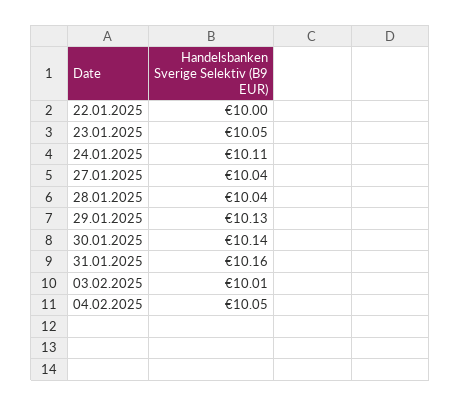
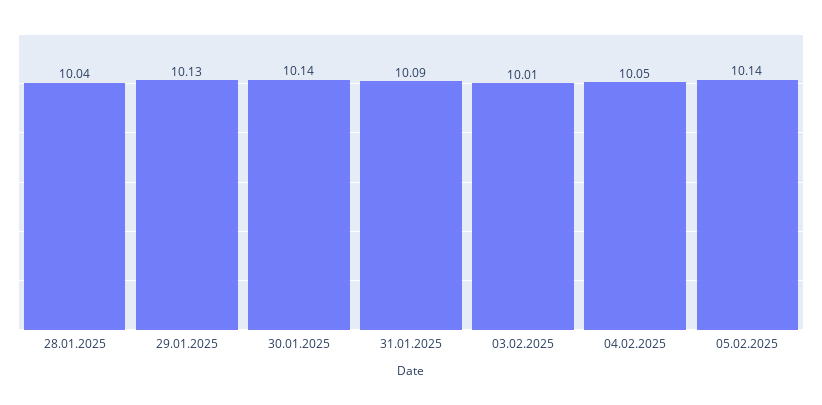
22.01.2025: 10 -> none
23.01.2025: 10.05 -> none
24.01.2025: 10.11 -> none
27.01.2025: 10.04 -> none
31.01.2025: 10.16 -> 10.09
05.02.2025: none -> 10.14

